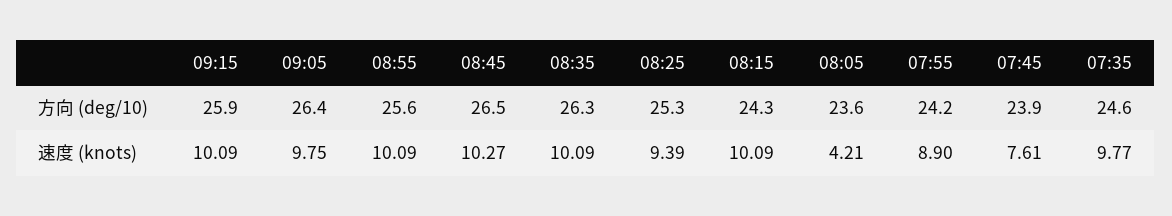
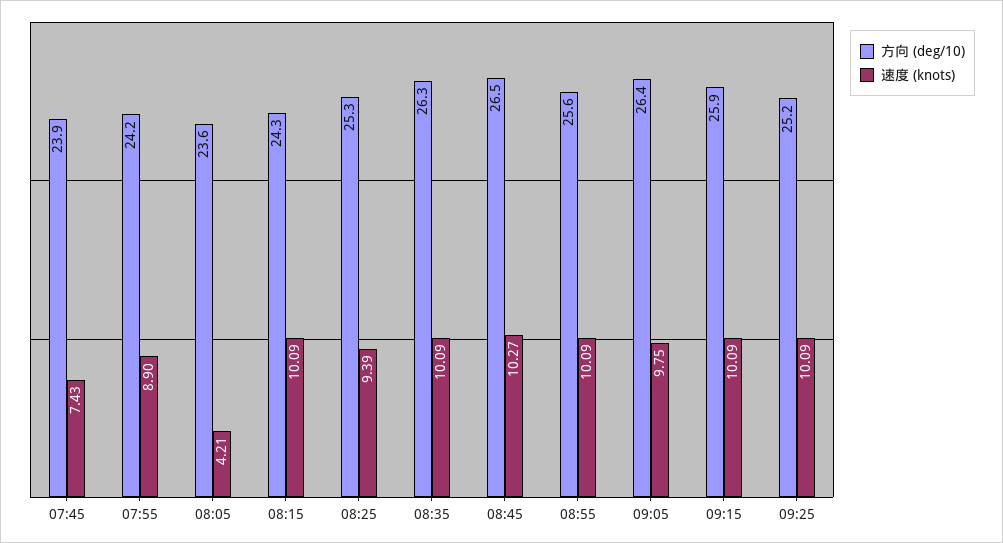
方向 (deg/10), 07:35: 24.6 -> none
速度 (knots), 07:45: 7.61 -> 7.43
速度 (knots), 07:35: 9.77 -> none
方向 (deg/10), 09:25: none -> 25.2
速度 (knots), 09:25: none -> 10.09

